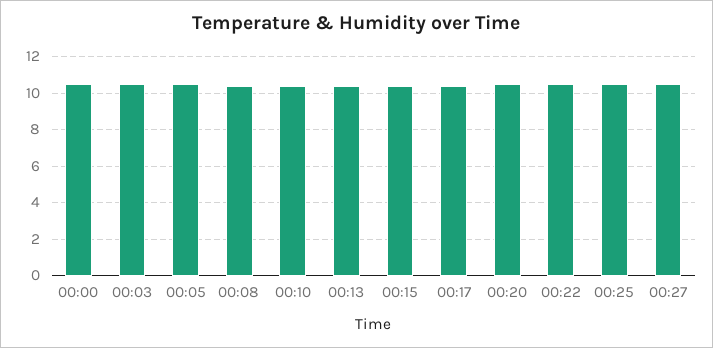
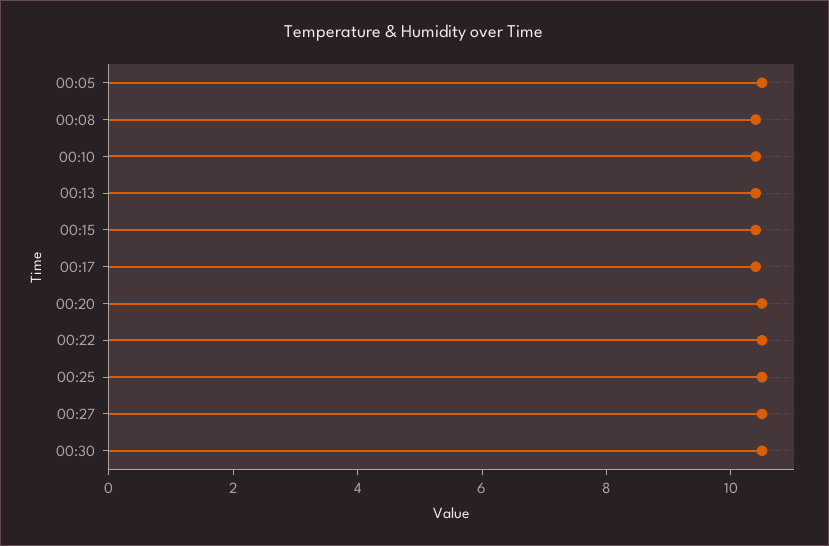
00:00: 10.5 -> none
00:03: 10.5 -> none
00:30: none -> 10.5

